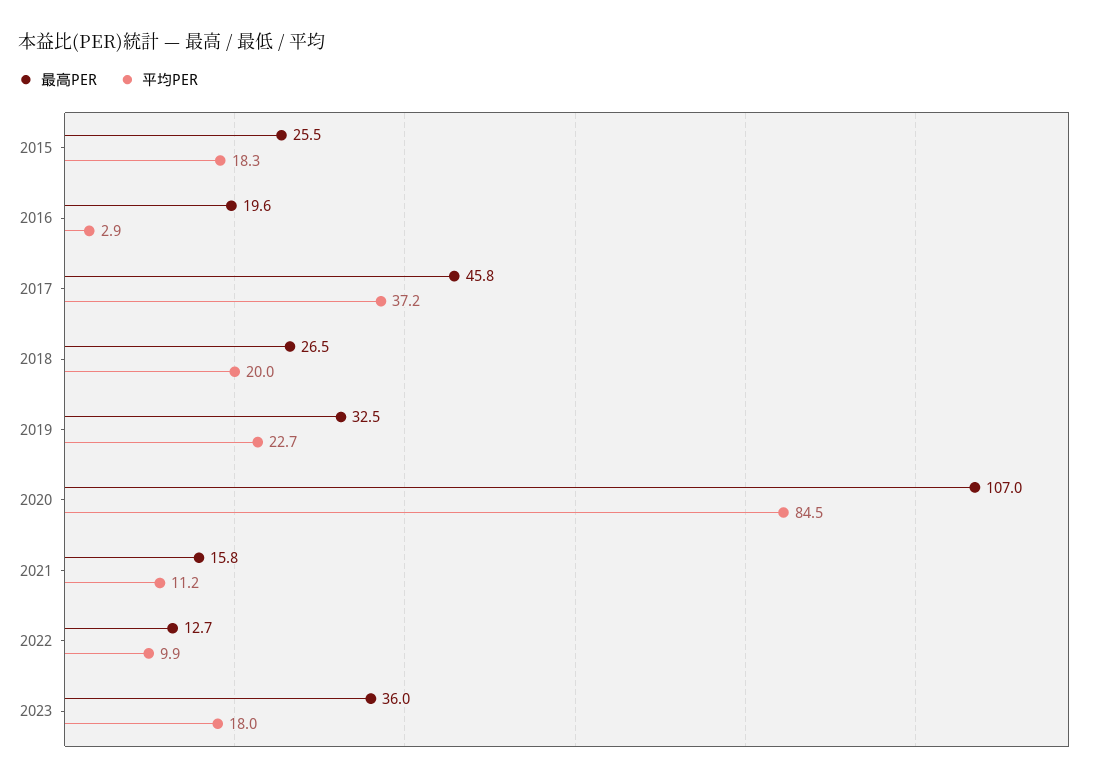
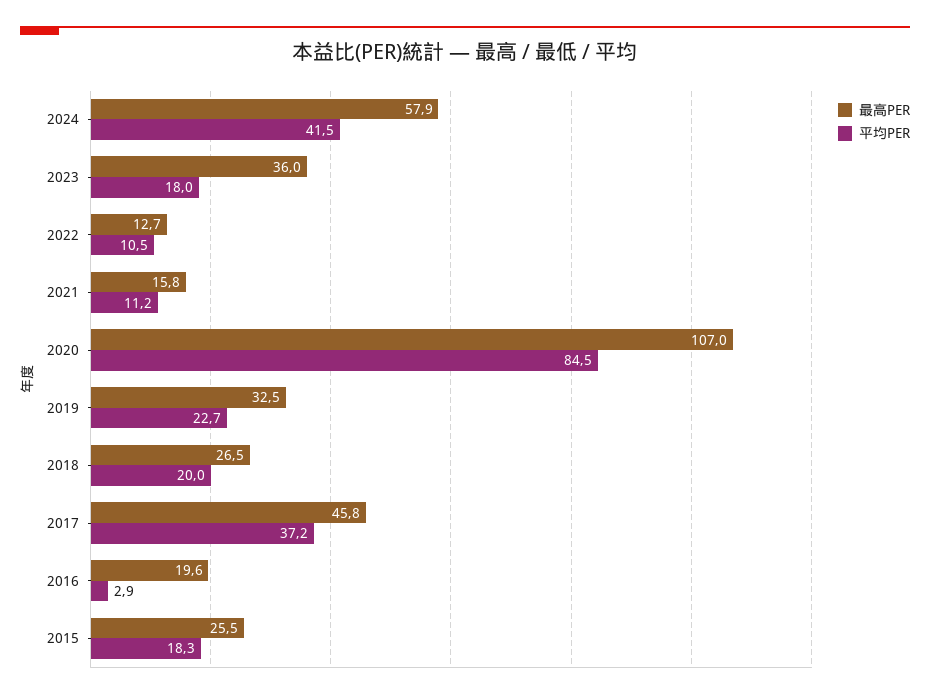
平均PER, 2022: 9.9 -> 10.5
最高PER, 2024: none -> 57.9
平均PER, 2024: none -> 41.5

